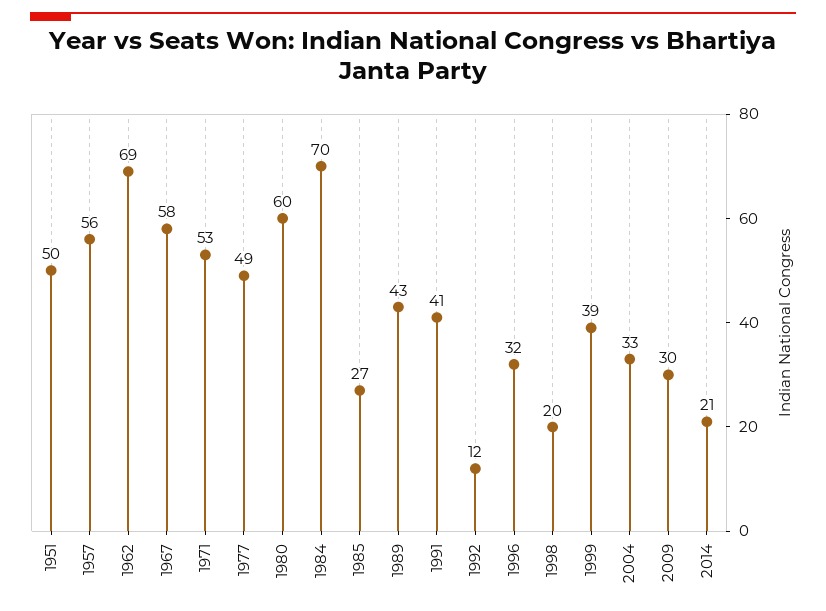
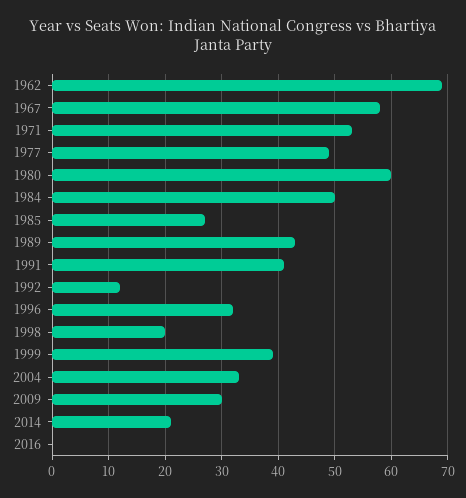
1951: 50 -> none
1957: 56 -> none
1984: 70 -> 50
2016: none -> 0

